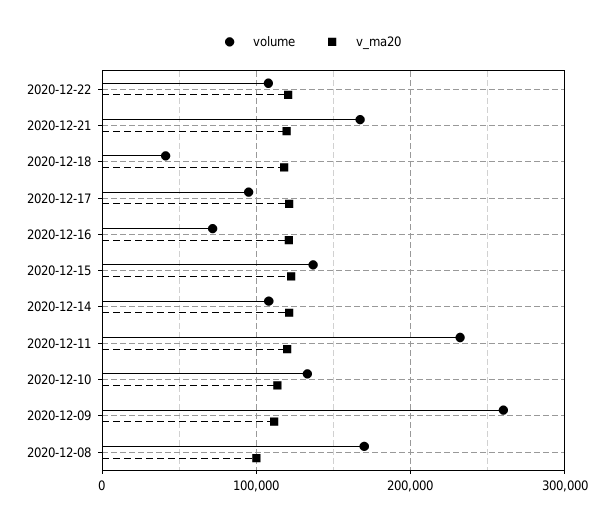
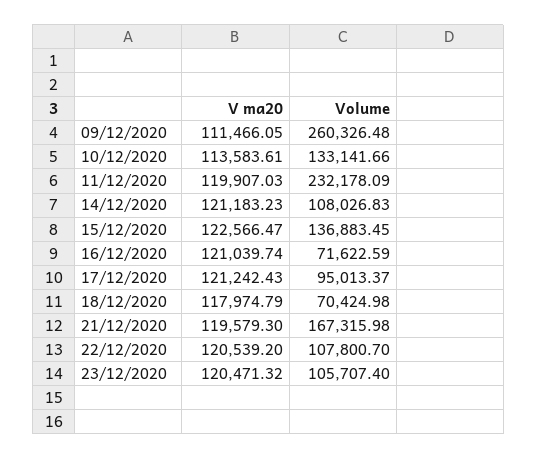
volume, 2020-12-18: 40000 -> 70424.98
volume, 2020-12-08: 170000 -> none
v_ma20, 2020-12-08: 100000 -> none
v_ma20, 23/12/2020: none -> 120471.32
volume, 23/12/2020: none -> 105707.4

